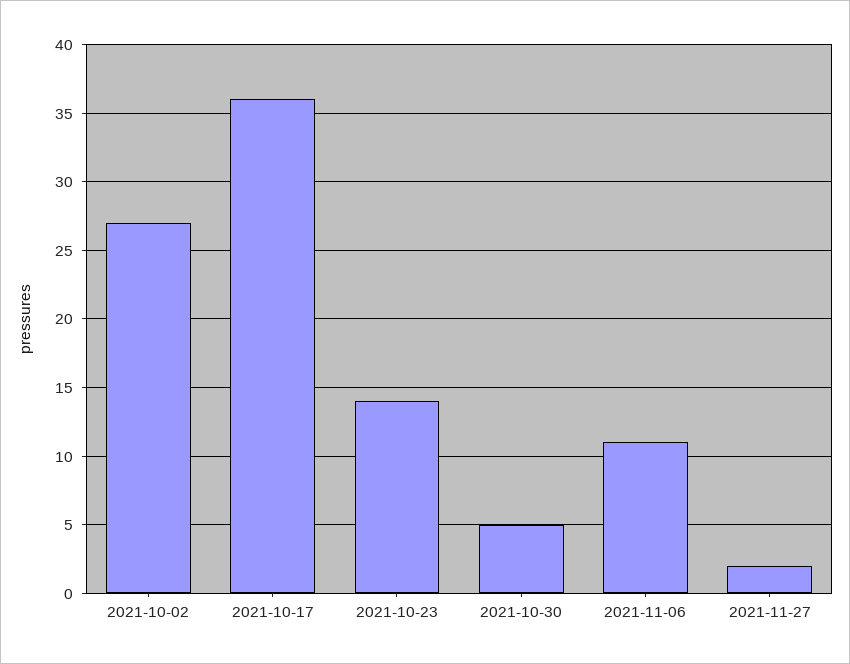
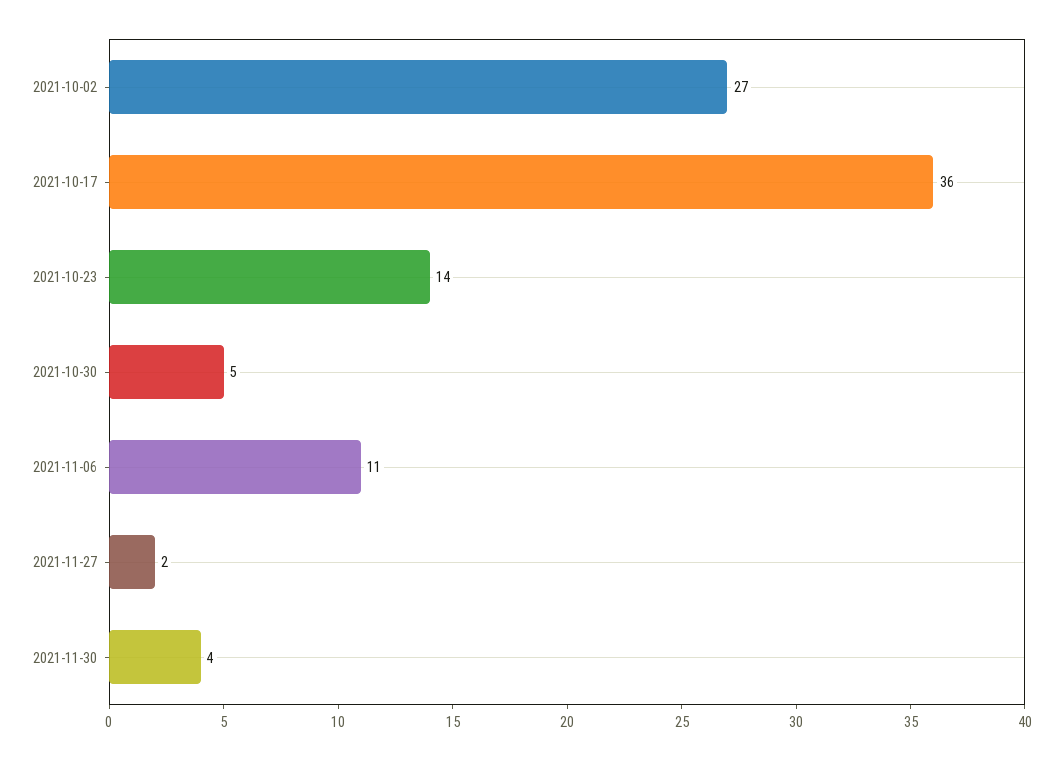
2021-11-30: none -> 4

